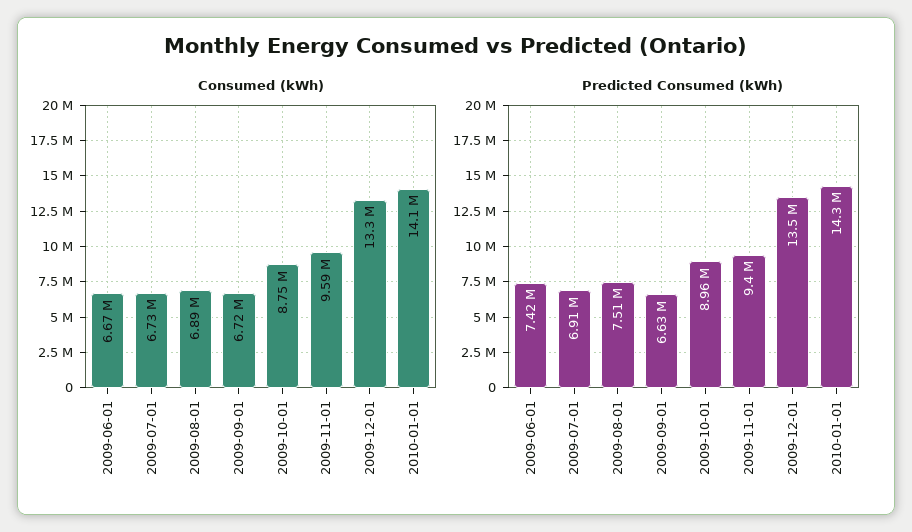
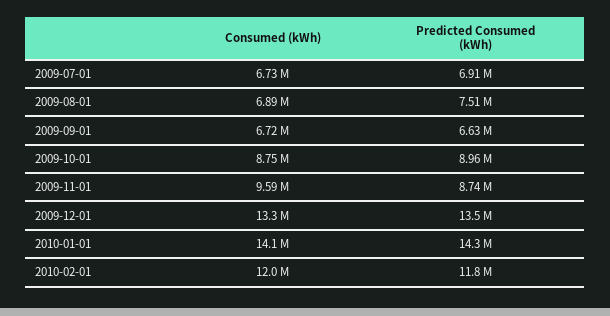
Consumed (kWh), 2009-06-01: 6670000 -> none
Predicted Consumed (kWh), 2009-06-01: 7420000 -> none
Predicted Consumed (kWh), 2009-11-01: 9400000 -> 8740000
Consumed (kWh), 2010-02-01: none -> 12000000
Predicted Consumed (kWh), 2010-02-01: none -> 11800000

